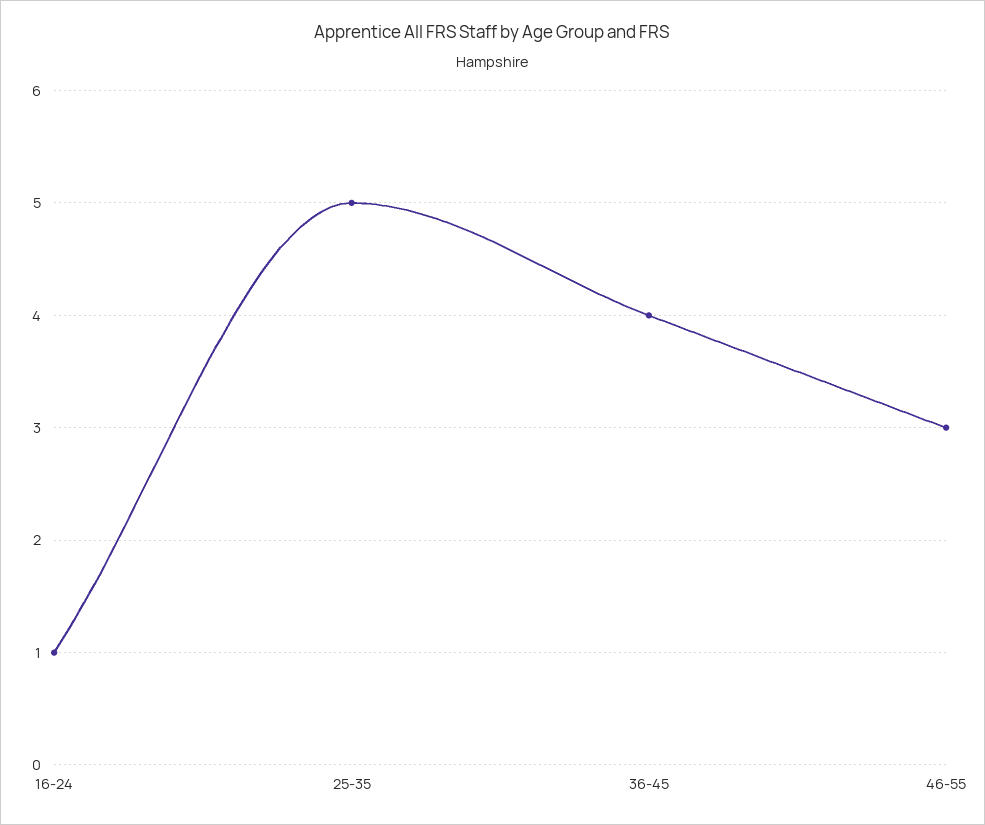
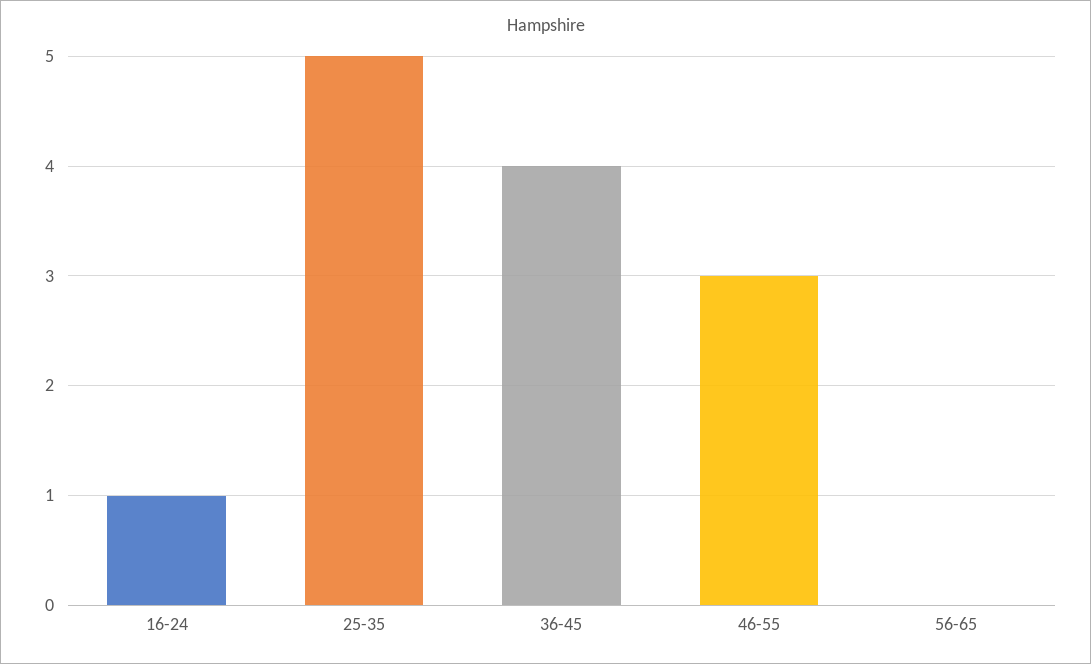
56-65: none -> 0

